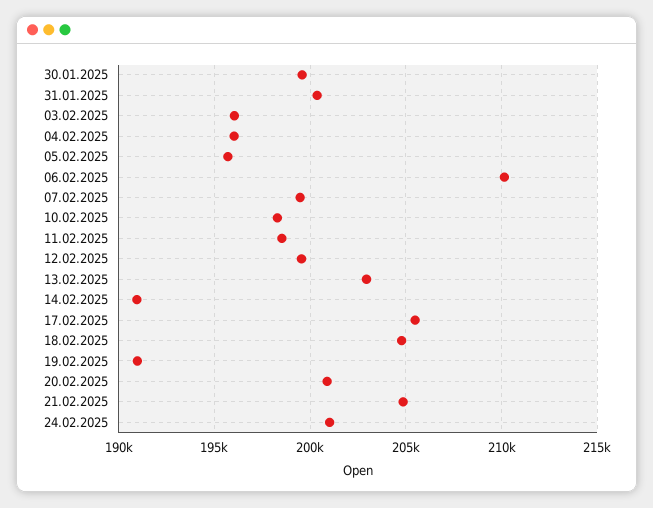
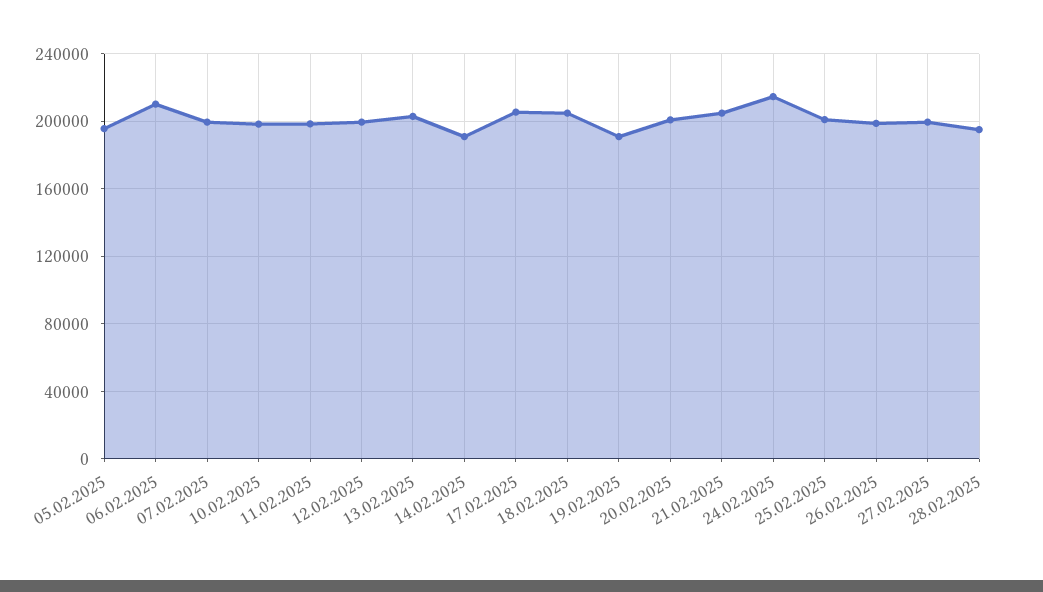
30.01.2025: 199500 -> none
31.01.2025: 200500 -> none
03.02.2025: 196000 -> none
04.02.2025: 196000 -> none
24.02.2025: 201000 -> 215000
25.02.2025: none -> 200000
26.02.2025: none -> 200000
27.02.2025: none -> 200000
28.02.2025: none -> 195000

